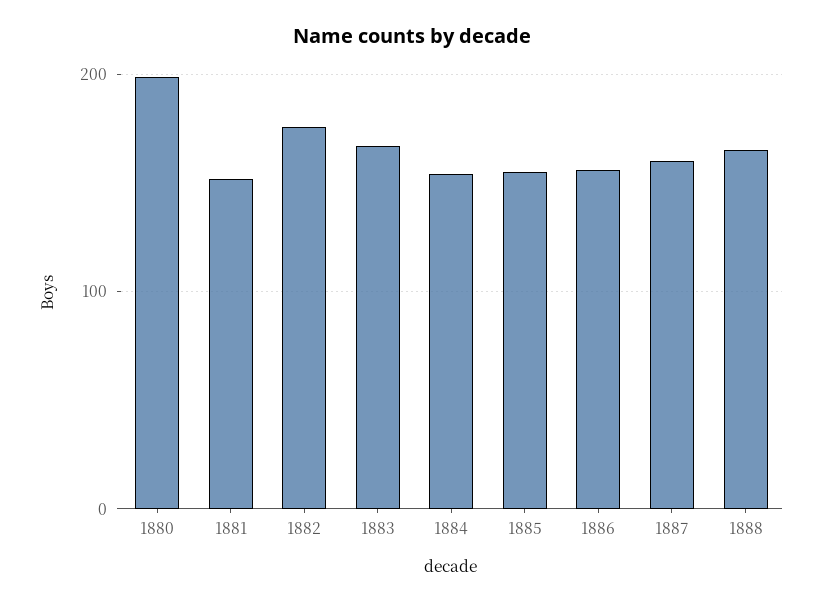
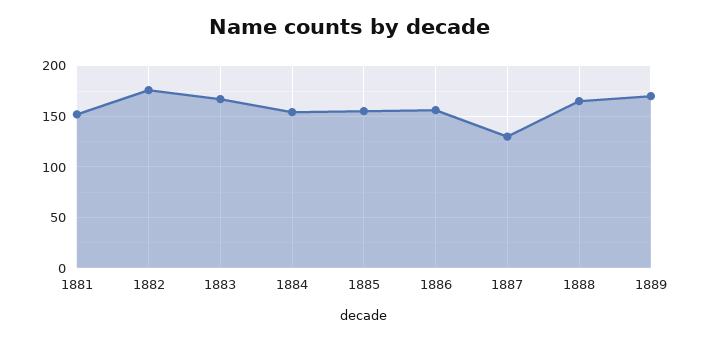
1880: 200 -> none
1887: 160 -> 130
1889: none -> 170

